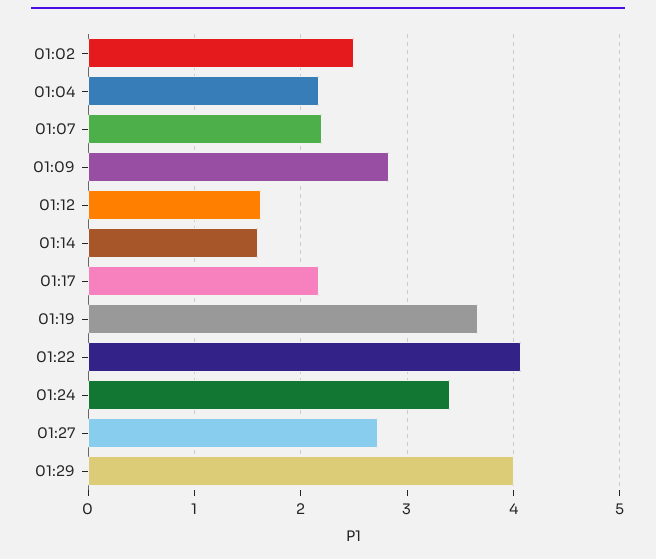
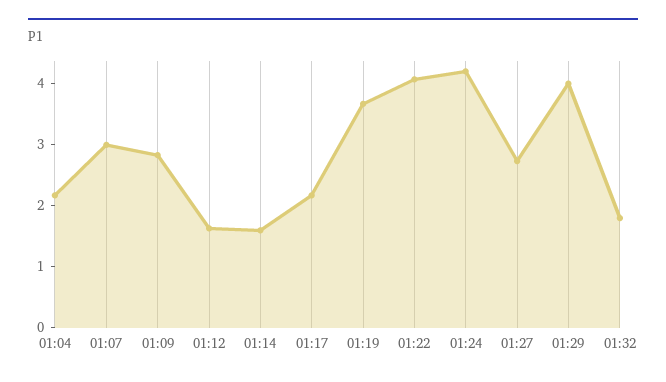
01:02: 2.5 -> none
01:07: 2.2 -> 3
01:24: 3.4 -> 4.2
01:32: none -> 1.8

